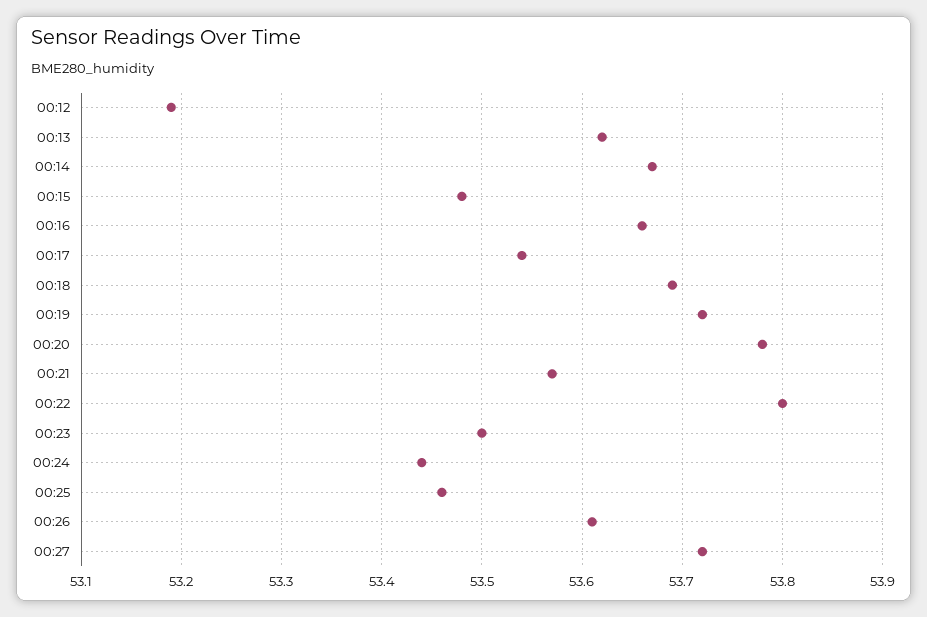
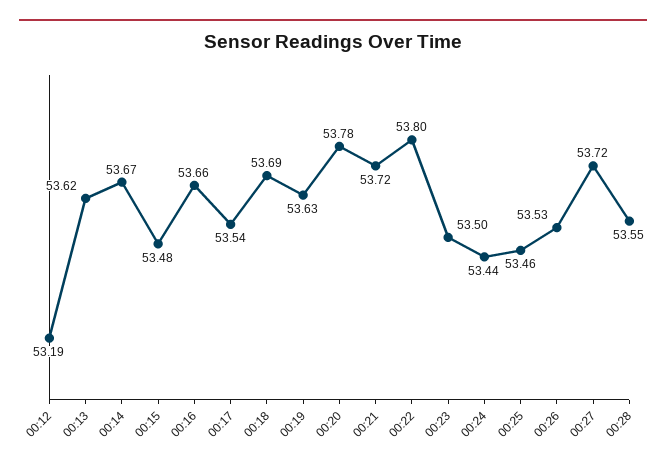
00:19: 53.72 -> 53.63
00:21: 53.57 -> 53.72
00:26: 53.61 -> 53.53
00:28: none -> 53.55

